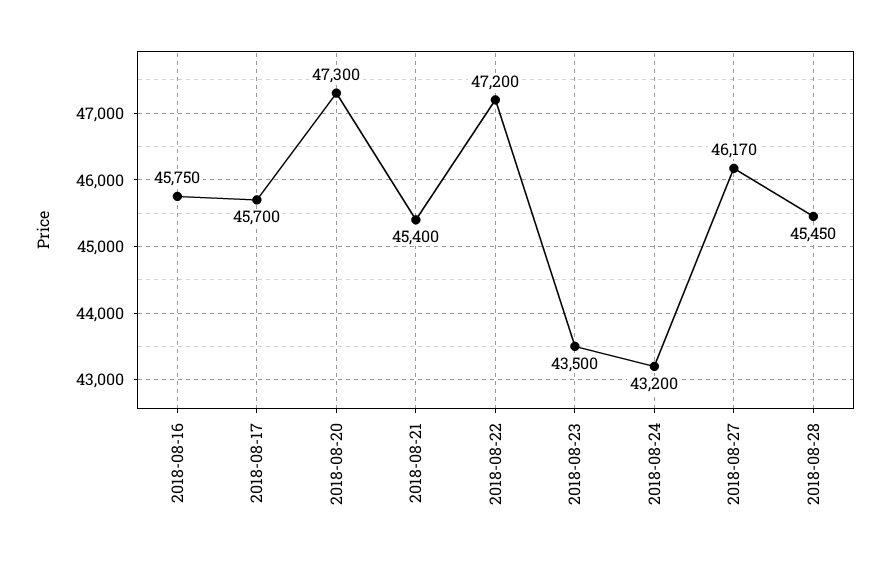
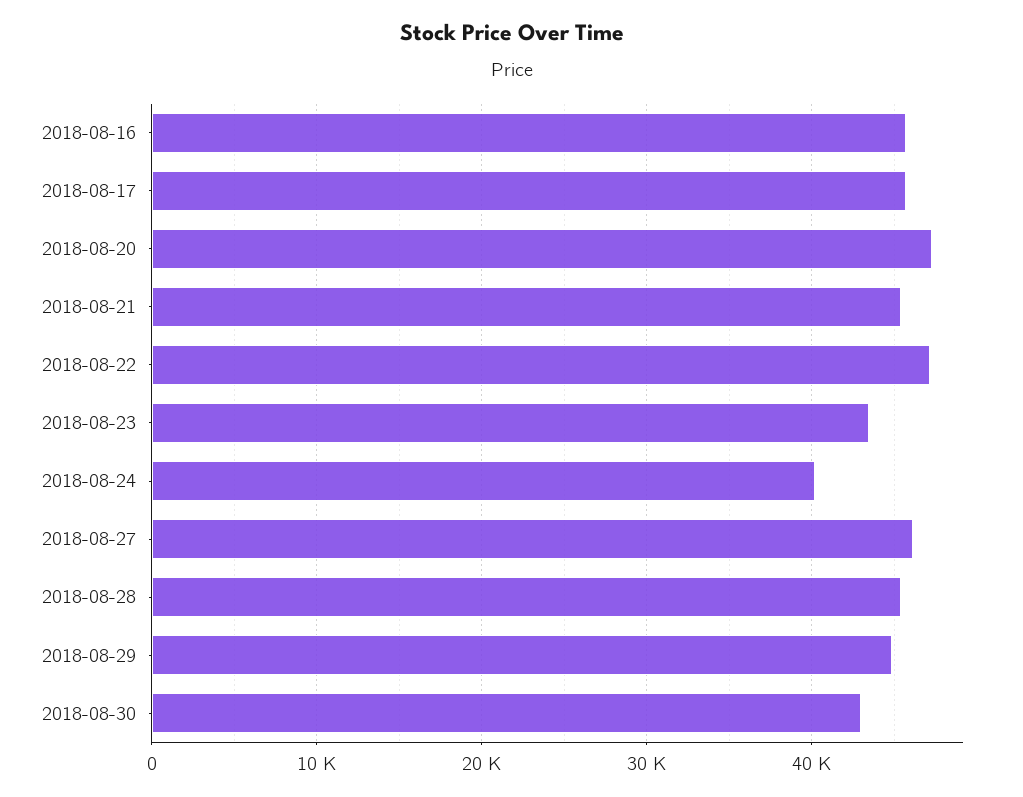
2018-08-24: 43200 -> 40000
2018-08-29: none -> 45000
2018-08-30: none -> 43000

